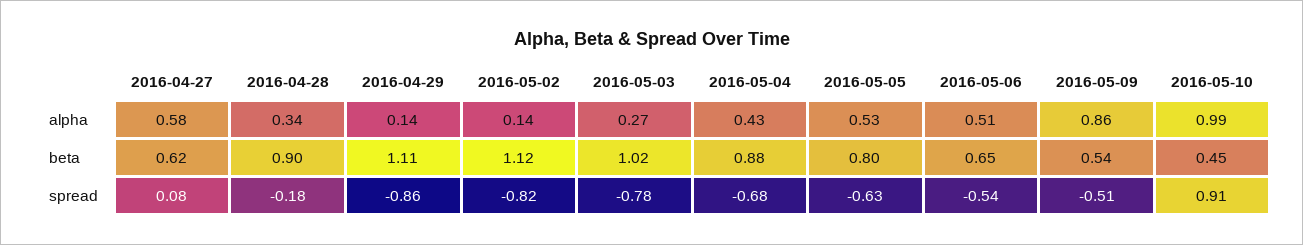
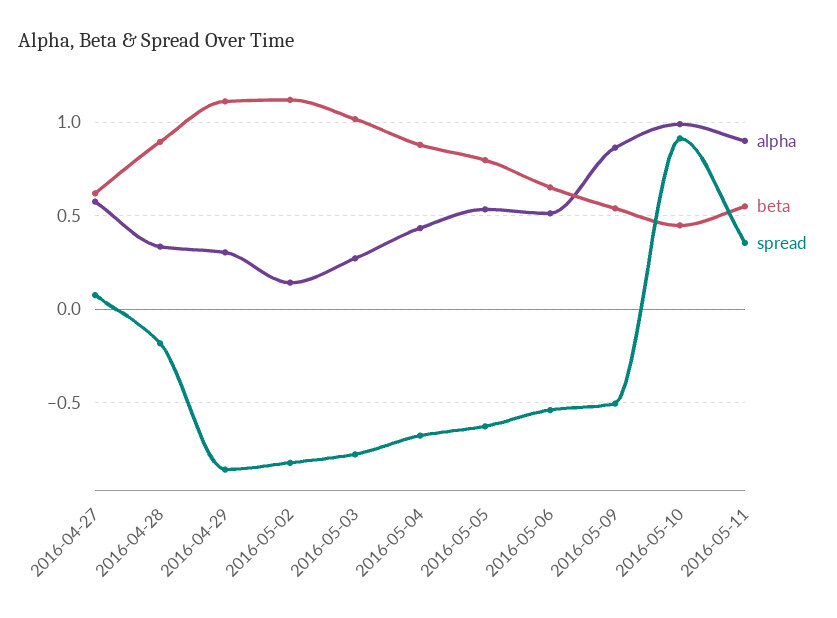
alpha, 2016-04-29: 0.14 -> 0.3
alpha, 2016-05-11: none -> 0.9
beta, 2016-05-11: none -> 0.55
spread, 2016-05-11: none -> 0.35

